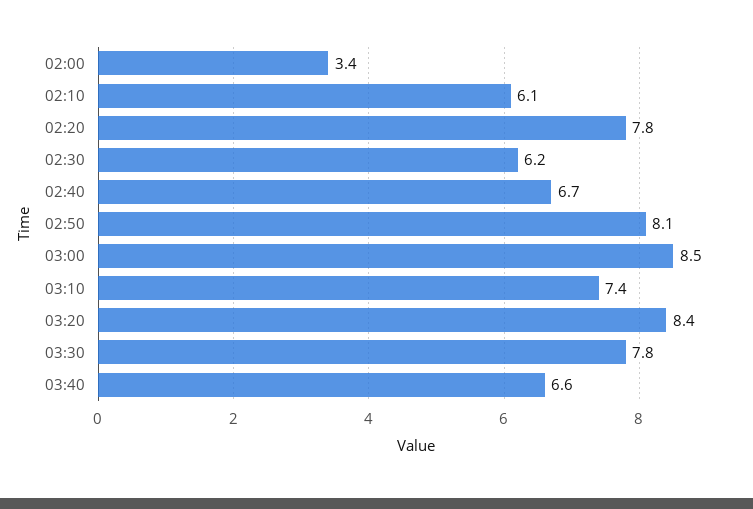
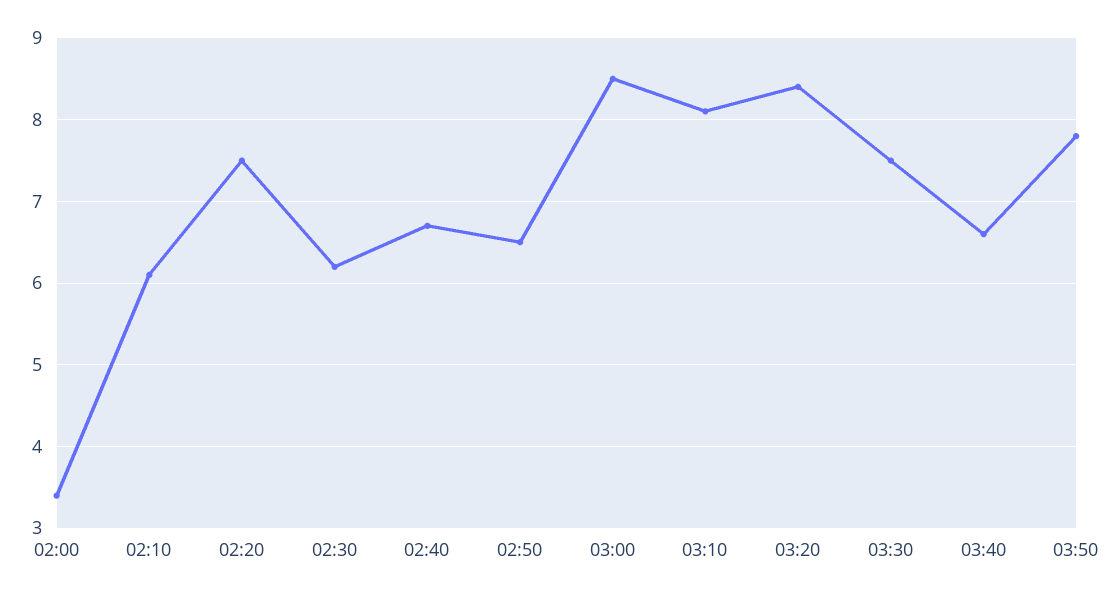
02:20: 7.8 -> 7.5
02:50: 8.1 -> 6.5
03:10: 7.4 -> 8.1
03:30: 7.8 -> 7.5
03:50: none -> 7.8

